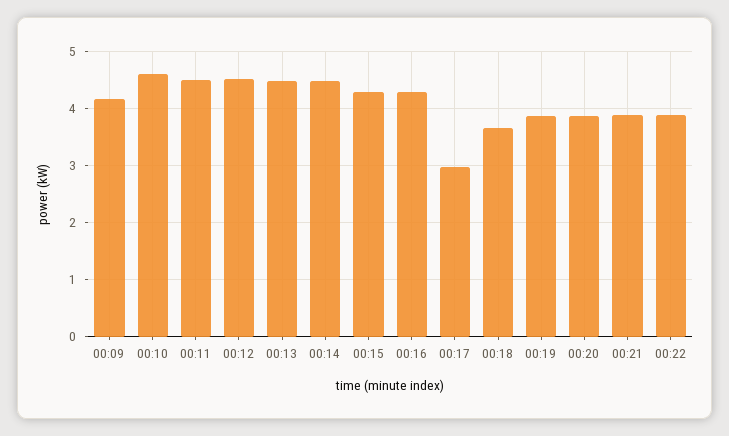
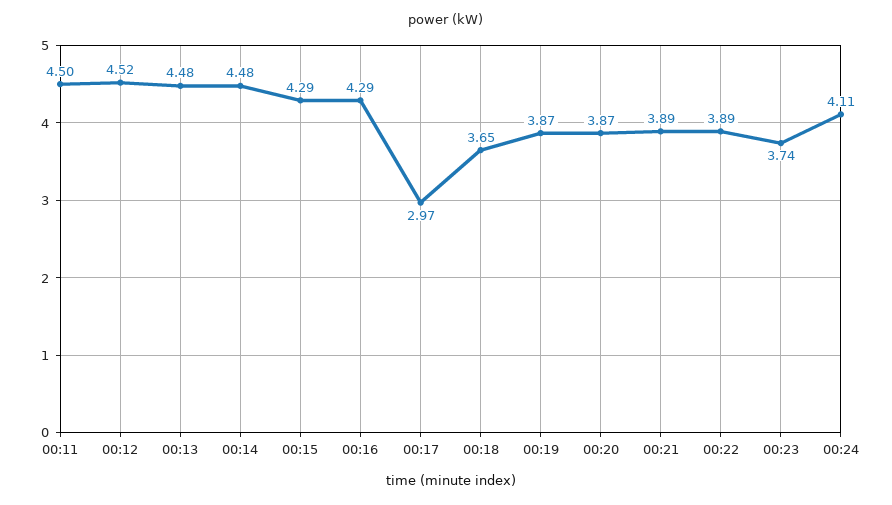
00:09: 4.2 -> none
00:10: 4.6 -> none
00:23: none -> 3.74
00:24: none -> 4.11

